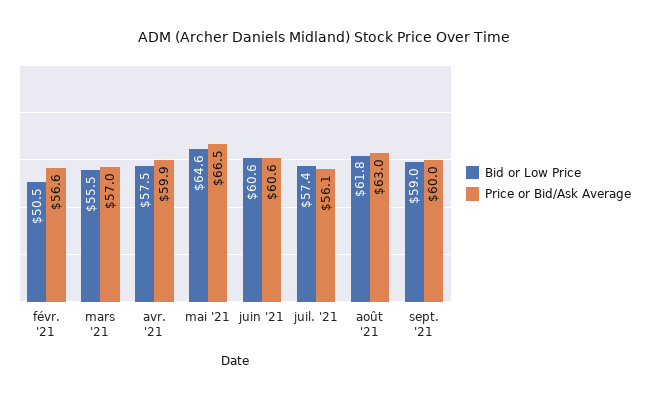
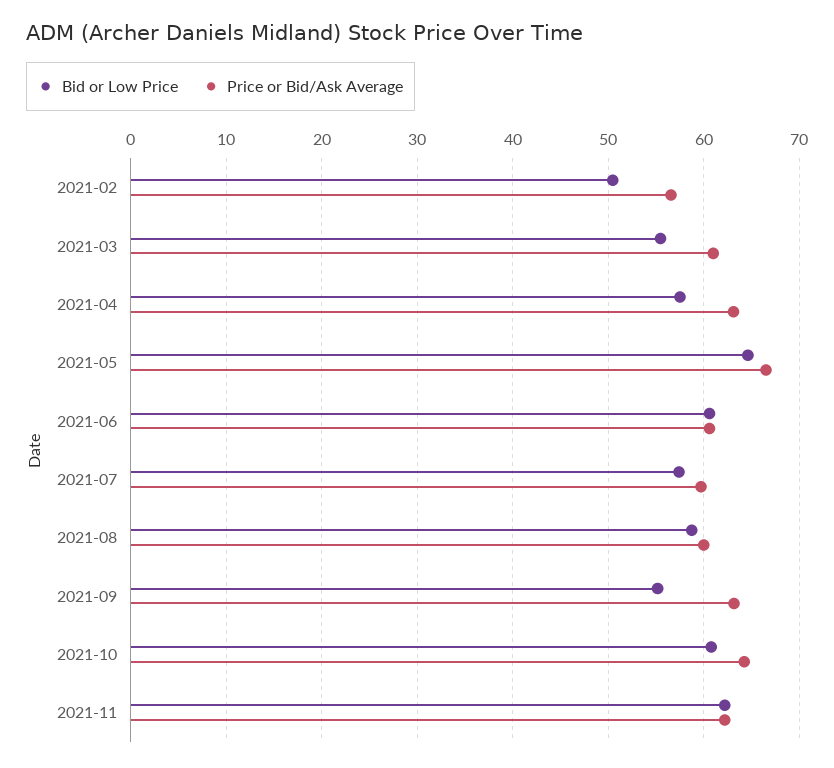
Price or Bid/Ask Average, mars '21: 57 -> 61
Price or Bid/Ask Average, avr. '21: 59.9 -> 63
Price or Bid/Ask Average, juil. '21: 56.1 -> 60
Bid or Low Price, août '21: 61.8 -> 59
Price or Bid/Ask Average, août '21: 63 -> 60
Bid or Low Price, sept. '21: 59 -> 55
Price or Bid/Ask Average, sept. '21: 60 -> 63
Bid or Low Price, 2021-10: none -> 61
Price or Bid/Ask Average, 2021-10: none -> 64
Bid or Low Price, 2021-11: none -> 62
Price or Bid/Ask Average, 2021-11: none -> 62

